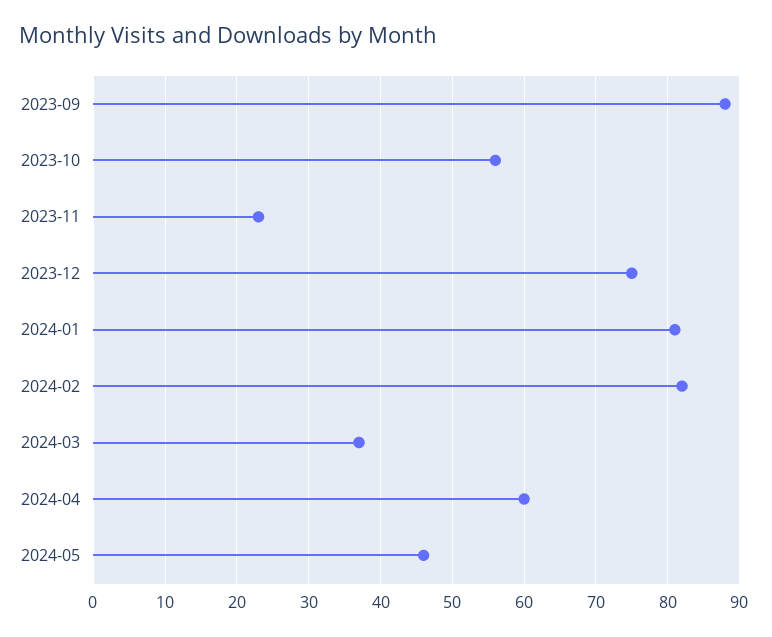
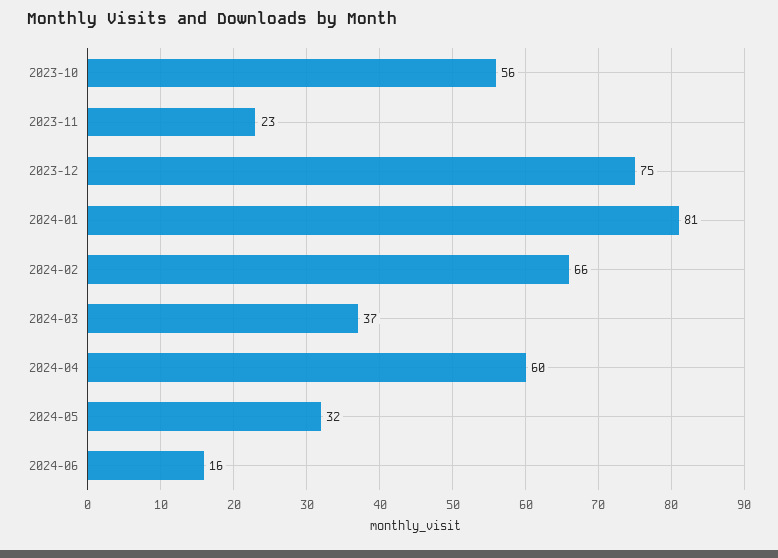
2023-09: 88 -> none
2024-02: 82 -> 66
2024-05: 46 -> 32
2024-06: none -> 16

